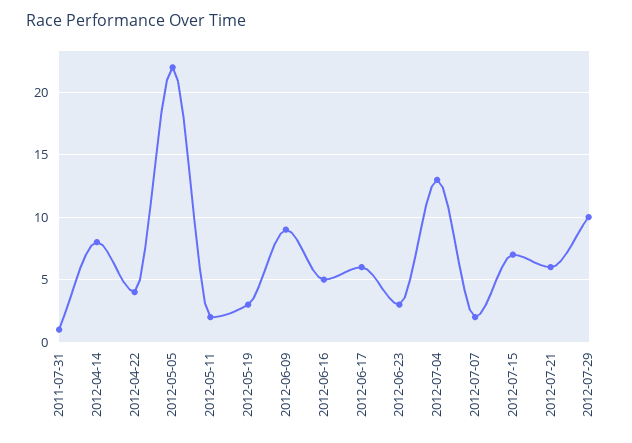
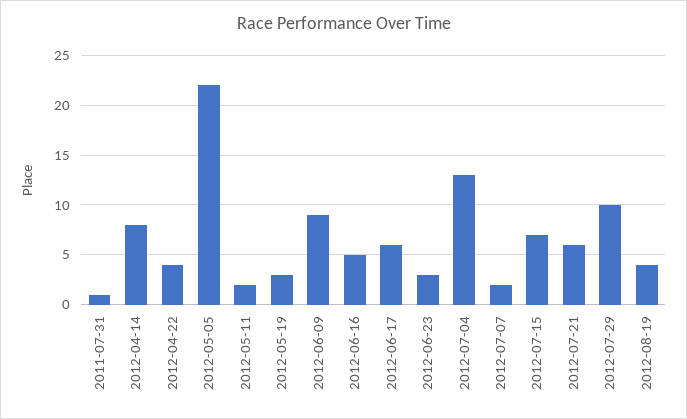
2012-08-19: none -> 4

